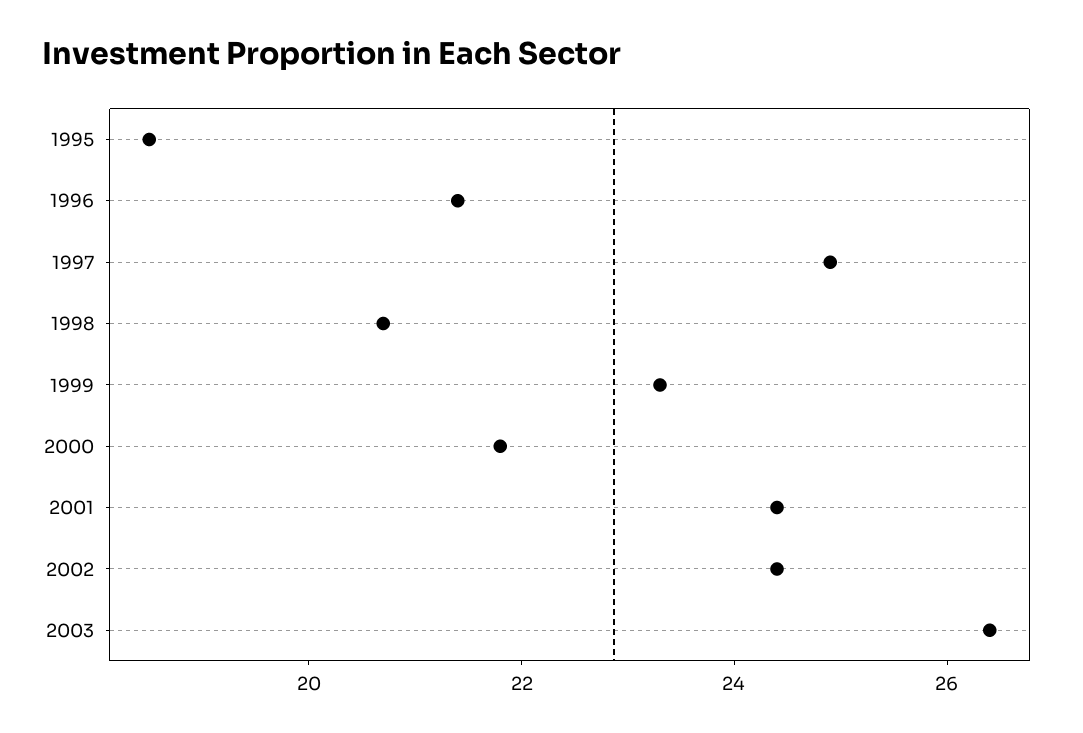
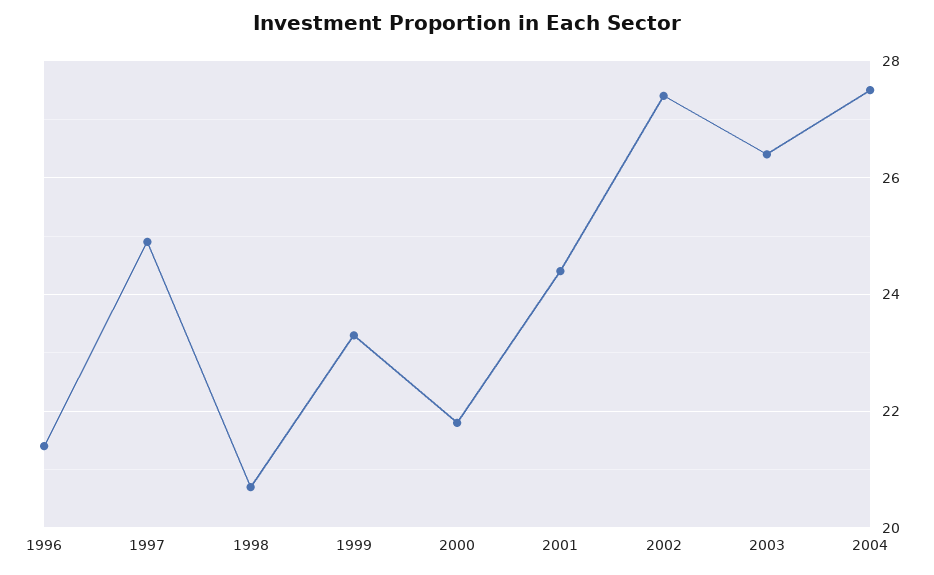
1995: 18.5 -> none
2002: 24.5 -> 27.5
2004: none -> 27.5

